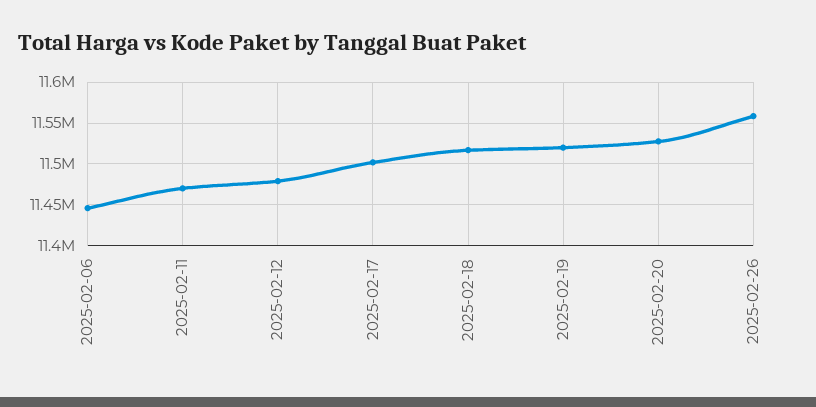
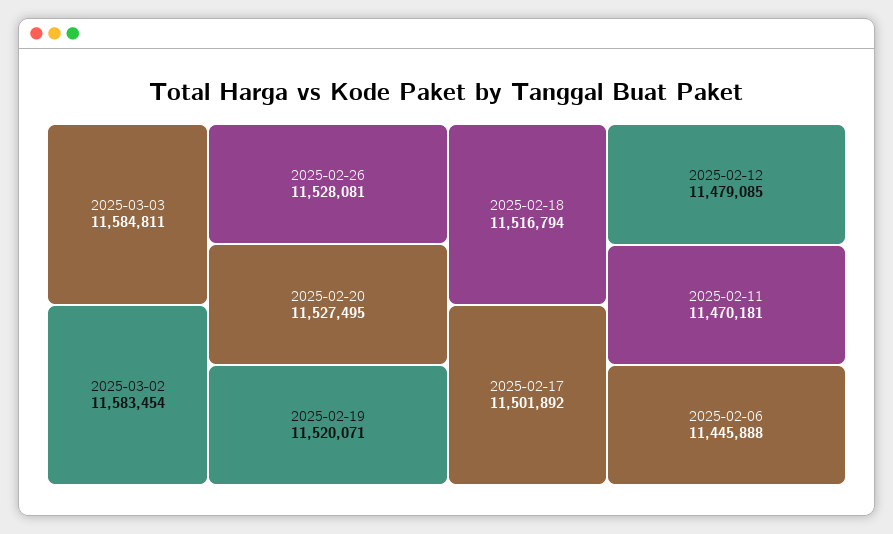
2025-02-26: 11560000 -> 11528081
2025-03-03: none -> 11584811
2025-03-02: none -> 11583454

